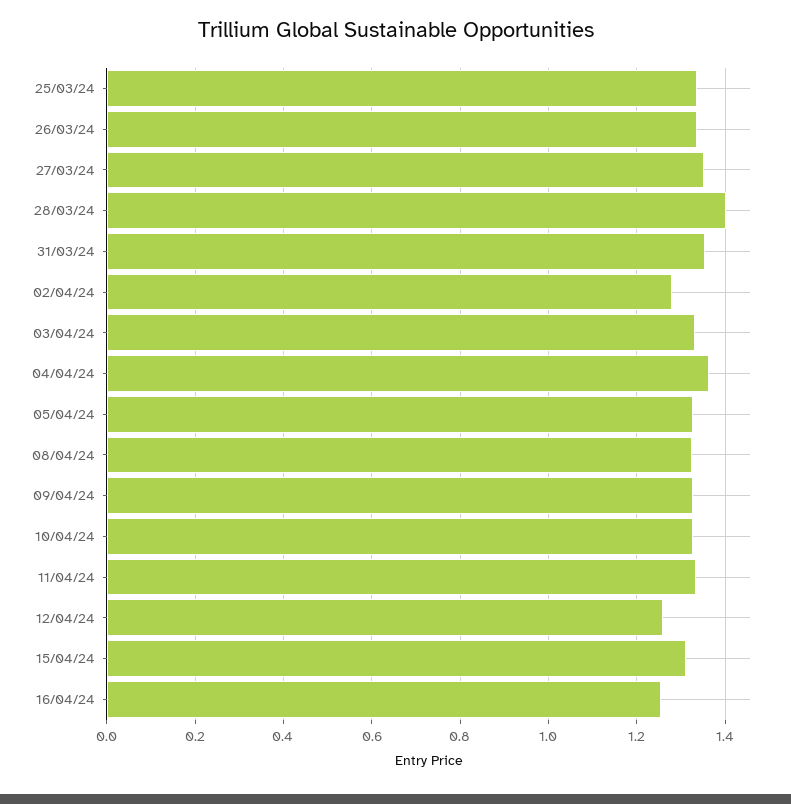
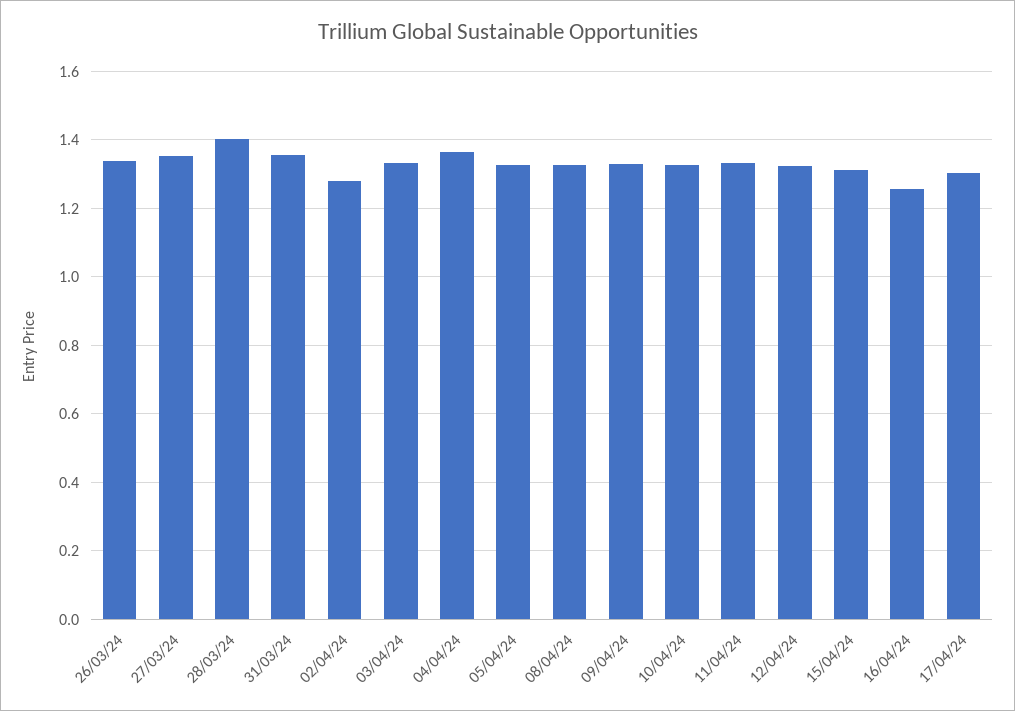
25/03/24: 1.34 -> none
12/04/24: 1.26 -> 1.32
17/04/24: none -> 1.3

